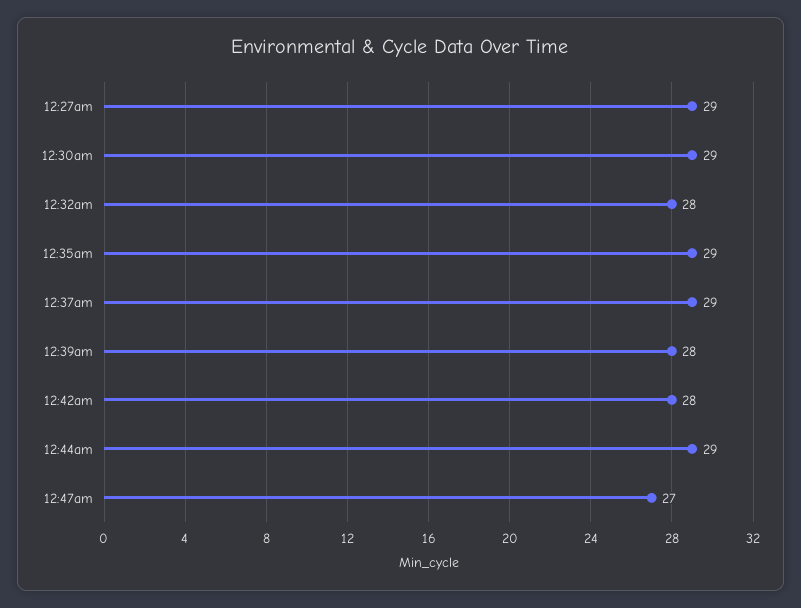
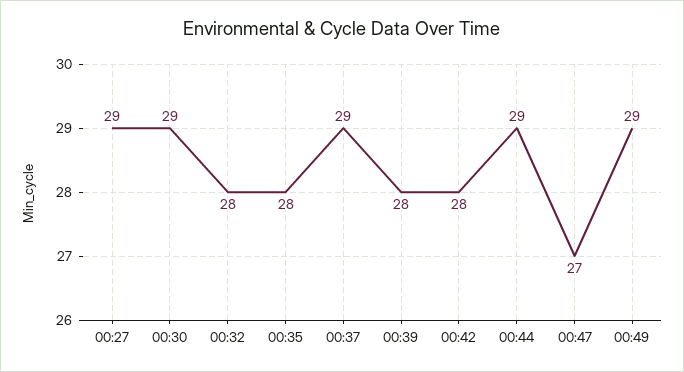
12:35am: 29 -> 28
00:49: none -> 29

